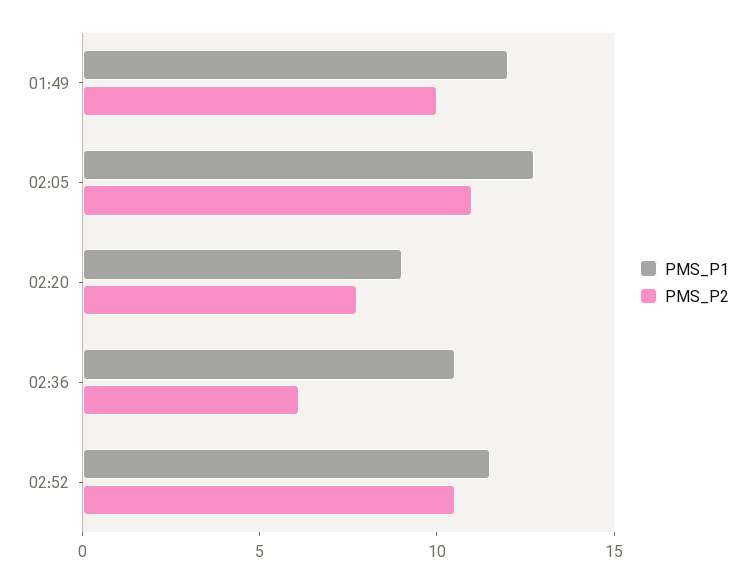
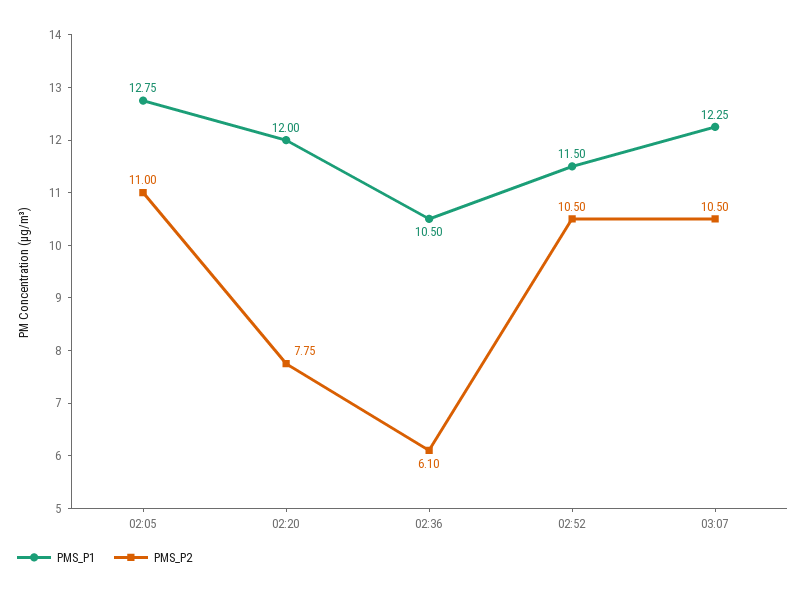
PMS_P1, 01:49: 12 -> none
PMS_P2, 01:49: 10 -> none
PMS_P1, 02:20: 9 -> 12
PMS_P1, 03:07: none -> 12.25
PMS_P2, 03:07: none -> 10.5

